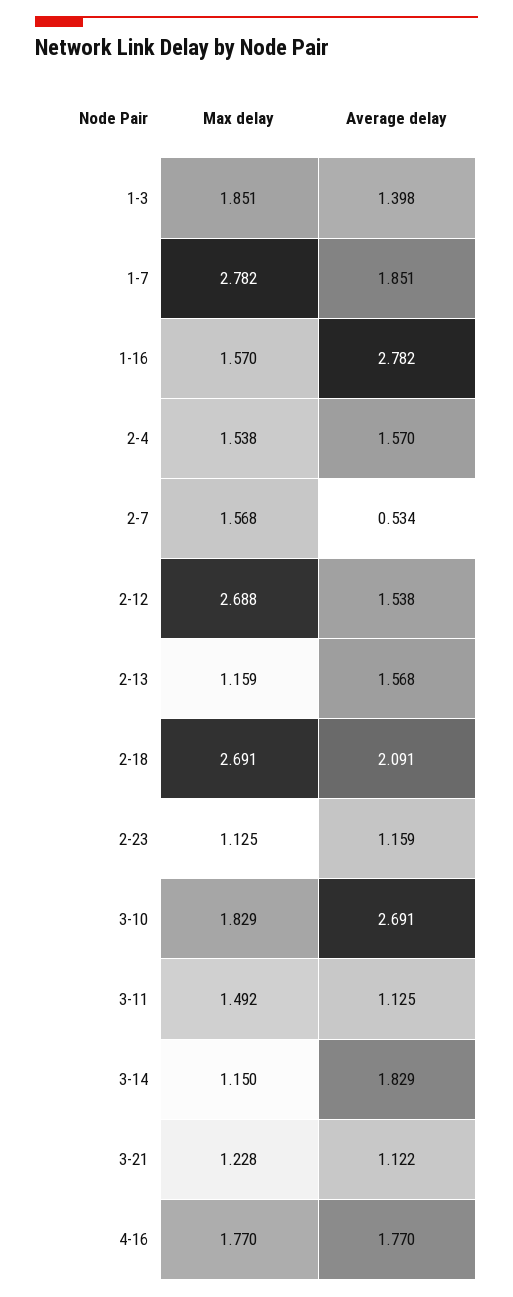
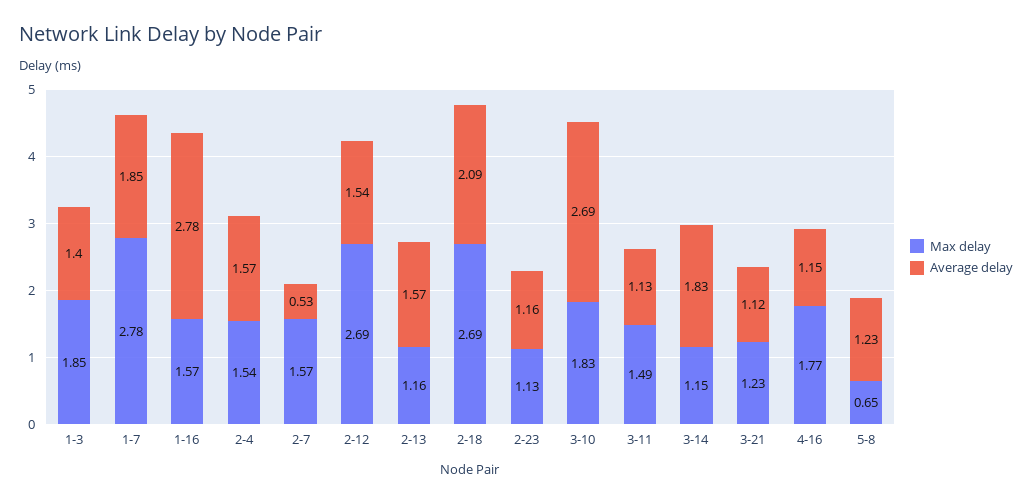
Average delay, 4-16: 1.77 -> 1.15
Max delay, 5-8: none -> 0.65
Average delay, 5-8: none -> 1.23

